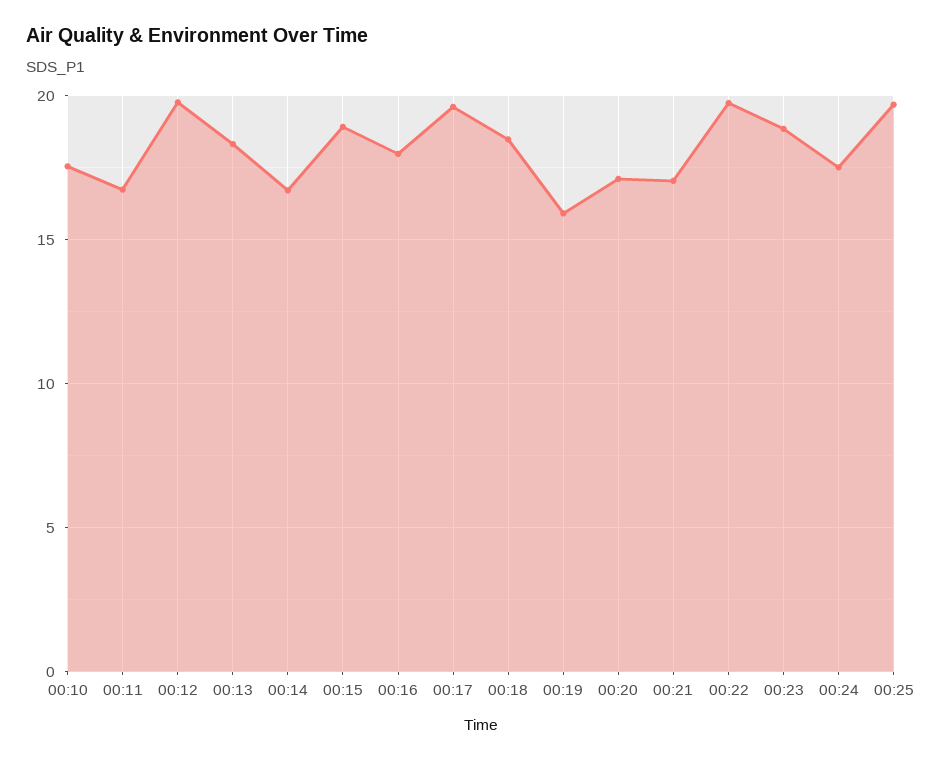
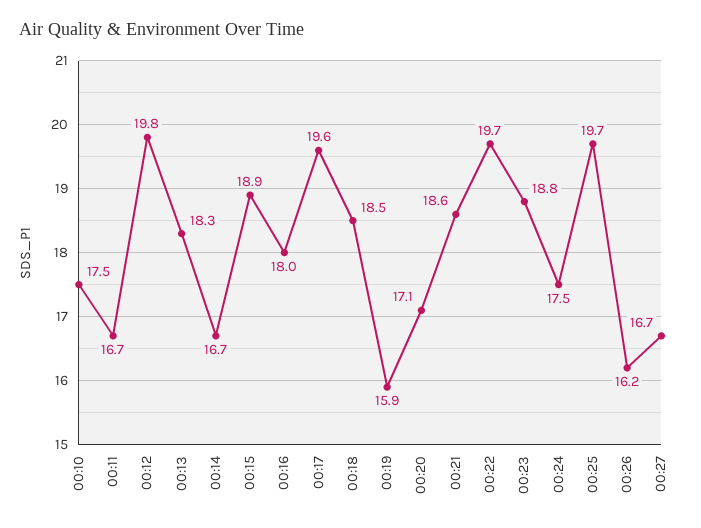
00:21: 17 -> 18.6
00:26: none -> 16.2
00:27: none -> 16.7

